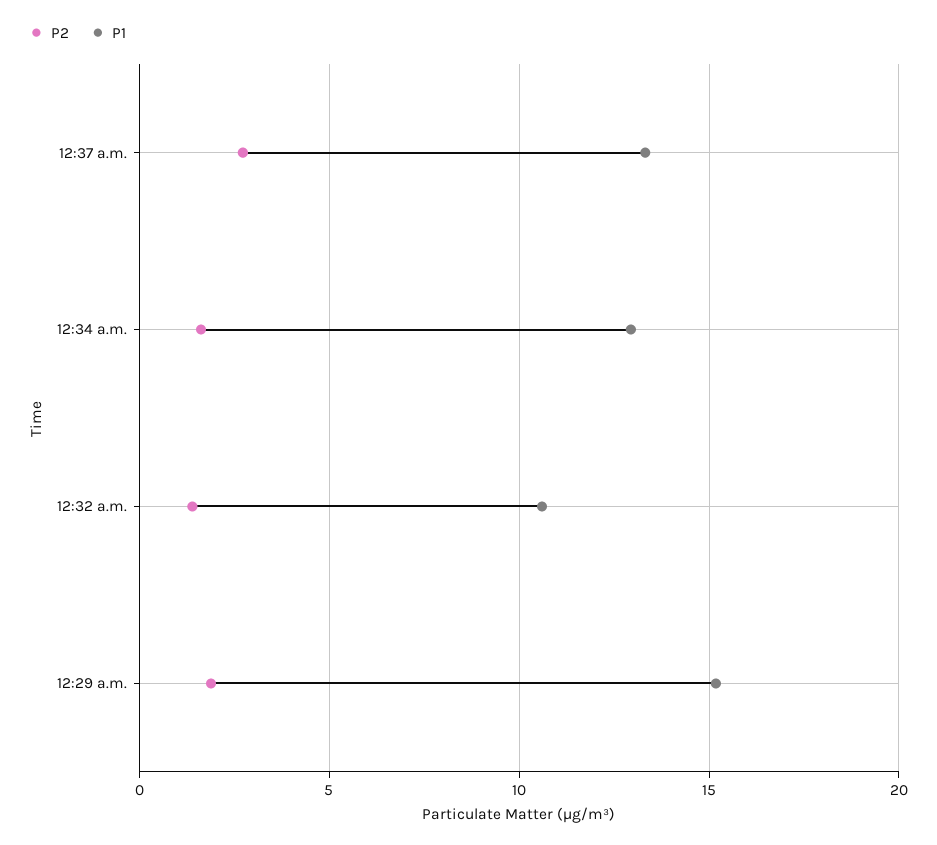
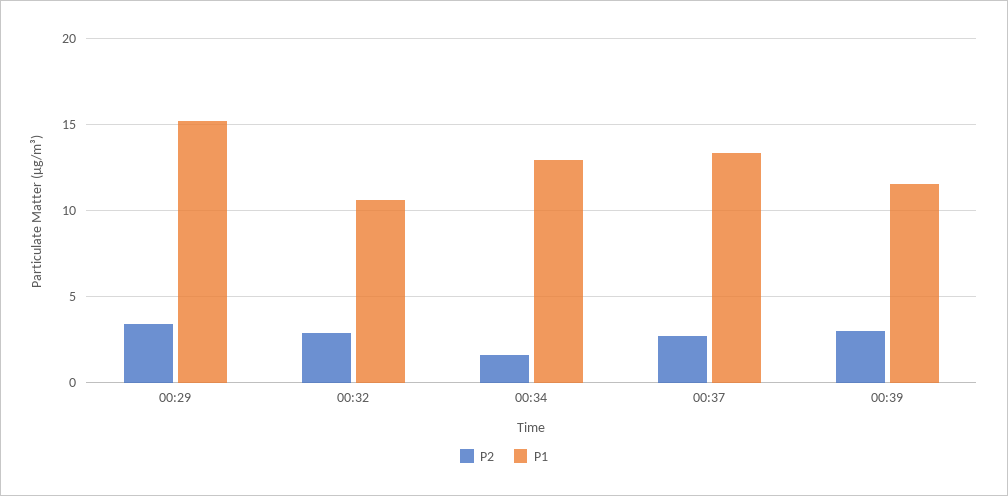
P2, 12:32 a.m.: 1.5 -> 3
P2, 12:29 a.m.: 2 -> 3.5
P2, 00:39: none -> 3
P1, 00:39: none -> 11.5

